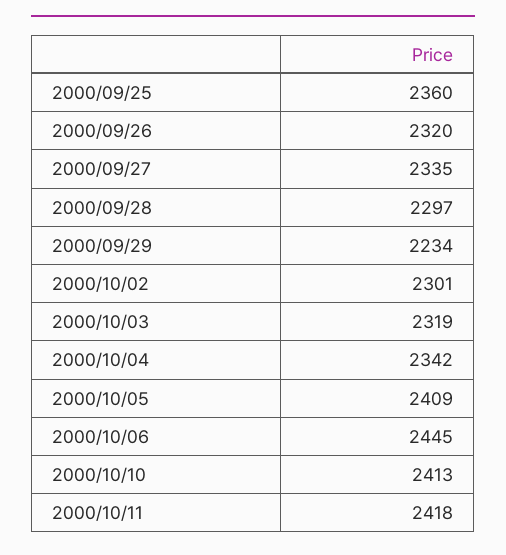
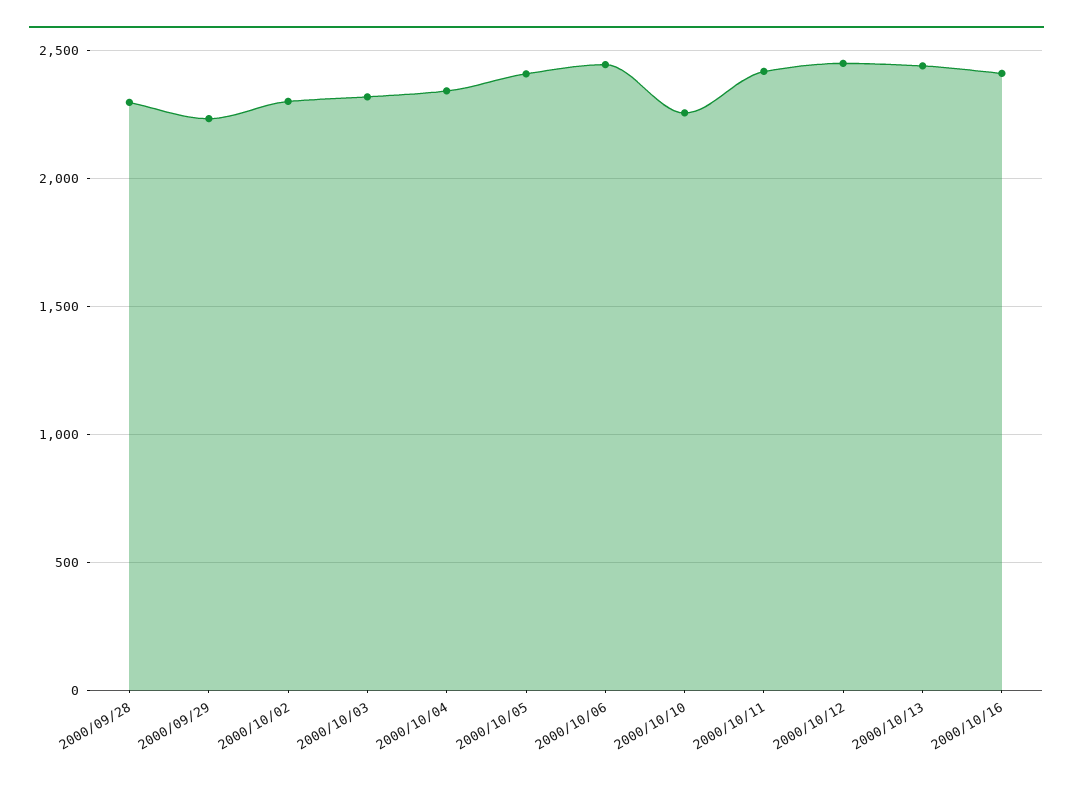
2000/09/25: 2360 -> none
2000/09/26: 2320 -> none
2000/09/27: 2335 -> none
2000/10/10: 2413 -> 2250
2000/10/12: none -> 2450
2000/10/13: none -> 2450
2000/10/16: none -> 2400

